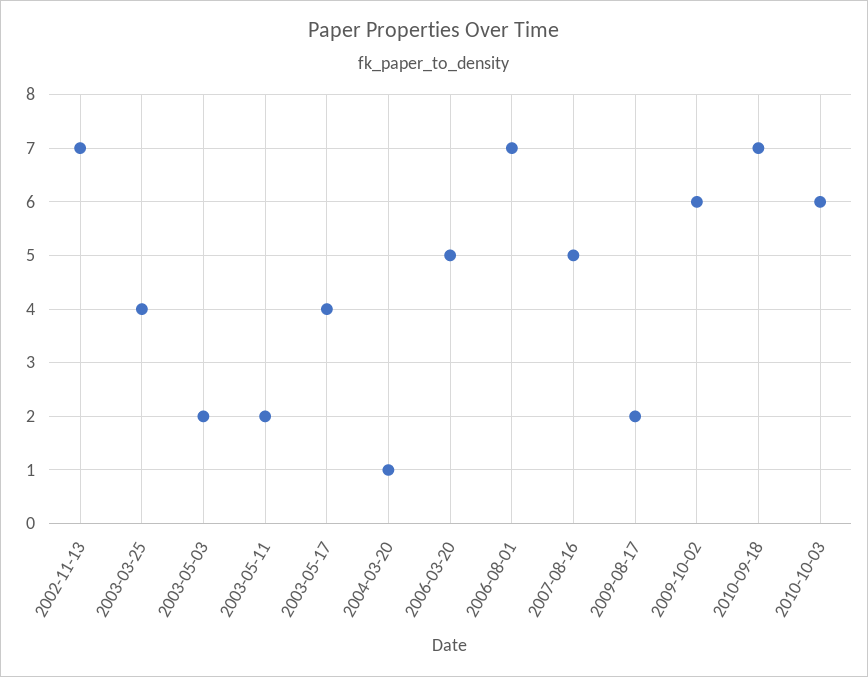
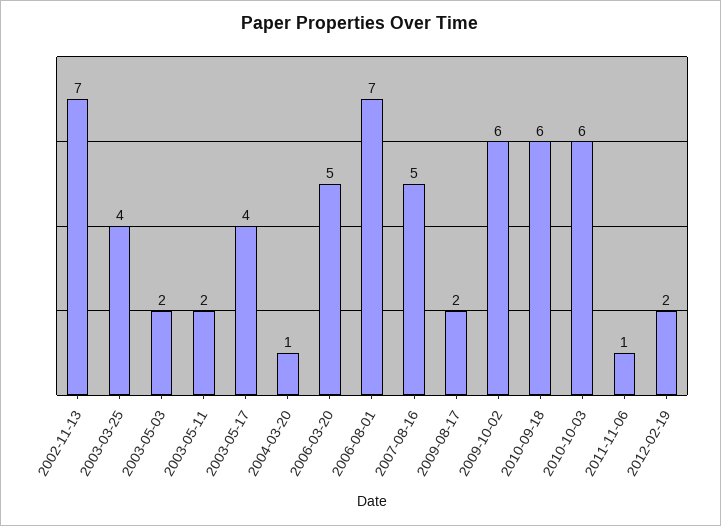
2010-09-18: 7 -> 6
2011-11-06: none -> 1
2012-02-19: none -> 2

